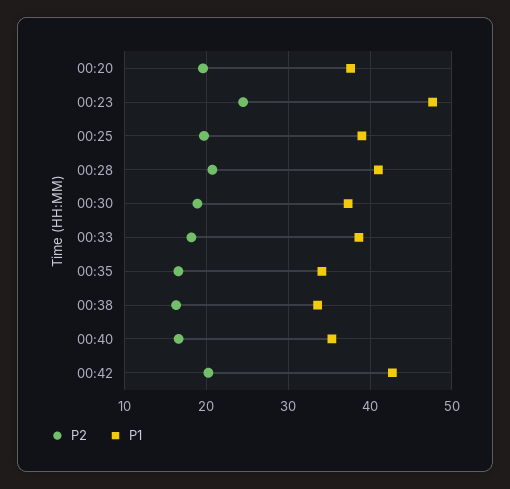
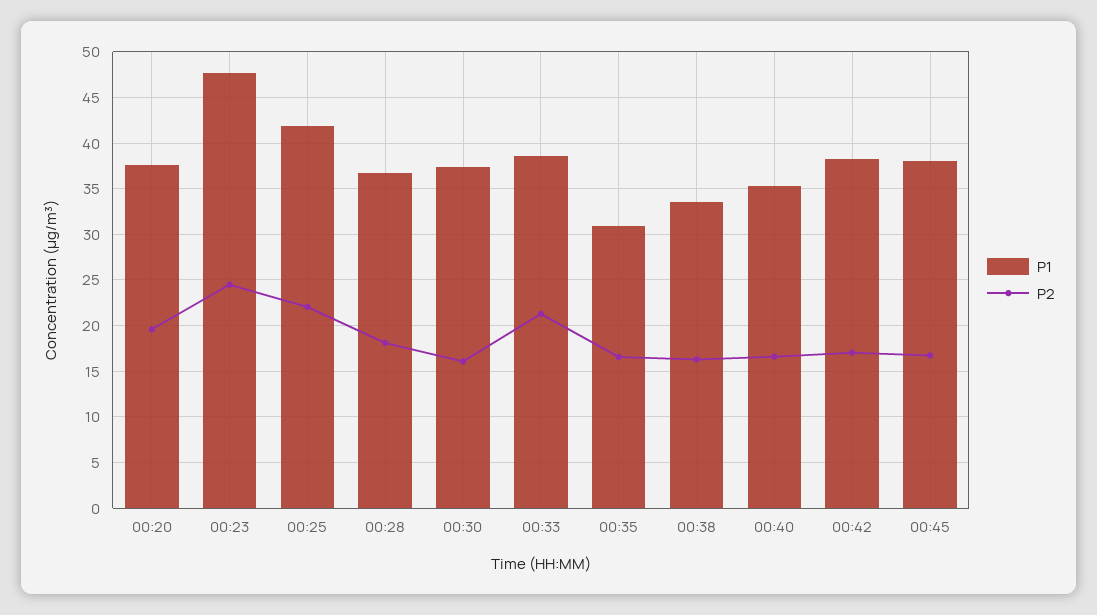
P2, 00:25: 20 -> 22
P1, 00:25: 39 -> 42
P2, 00:28: 21 -> 18
P1, 00:28: 41 -> 37
P2, 00:30: 19 -> 16
P2, 00:33: 18 -> 21
P1, 00:35: 34 -> 31
P2, 00:42: 20 -> 17
P1, 00:42: 43 -> 38
P1, 00:45: none -> 38
P2, 00:45: none -> 17

